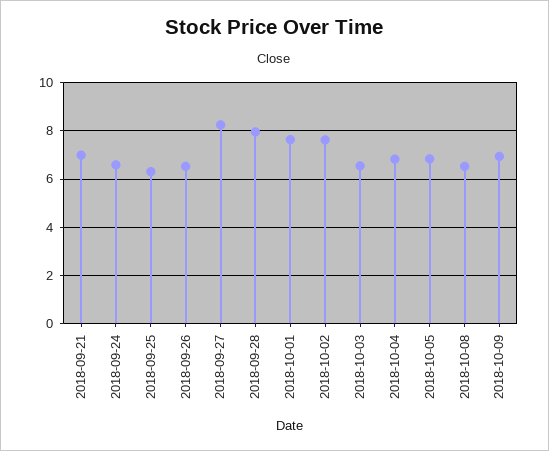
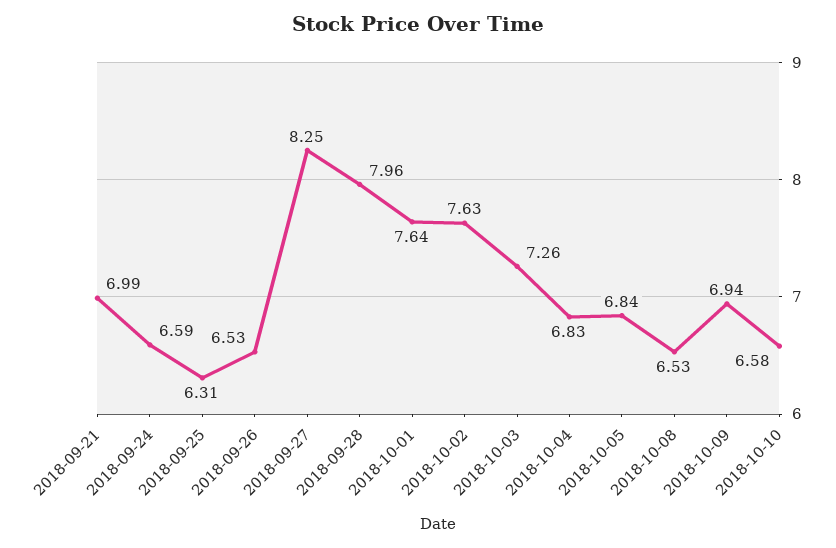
2018-10-03: 6.5 -> 7.26
2018-10-10: none -> 6.58

